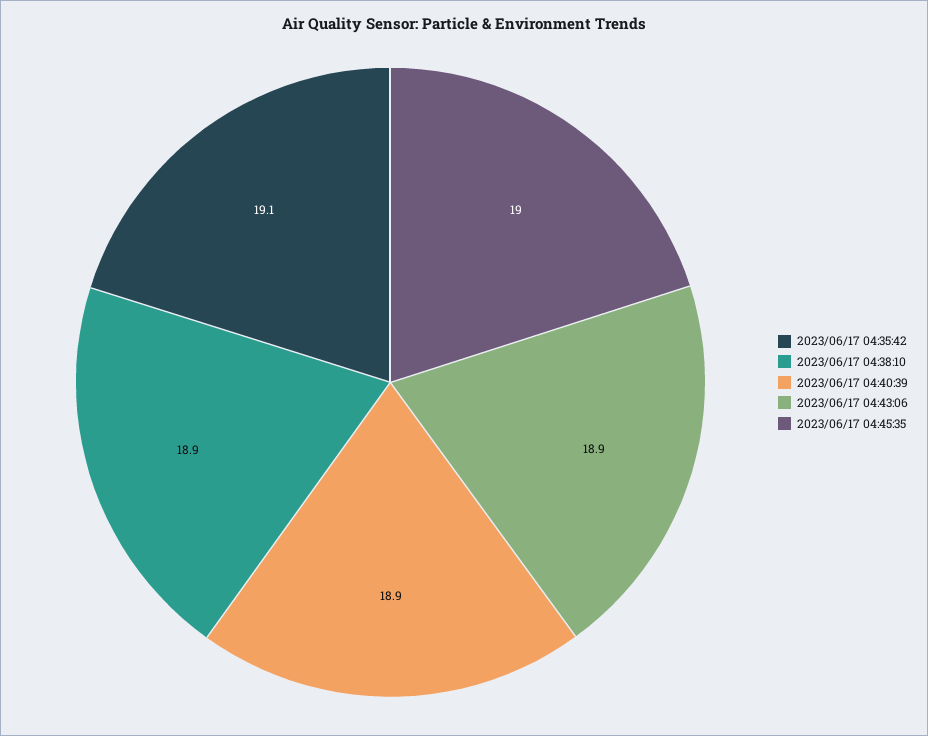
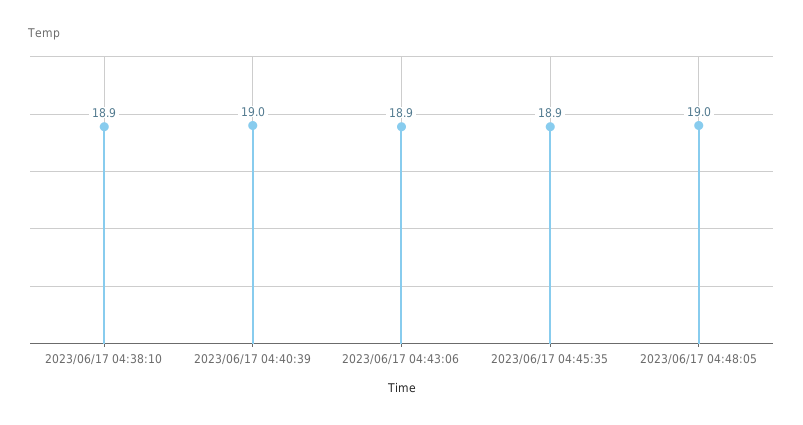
2023/06/17 04:35:42: 19.1 -> none
2023/06/17 04:40:39: 18.9 -> 19
2023/06/17 04:45:35: 19 -> 18.9
2023/06/17 04:48:05: none -> 19

